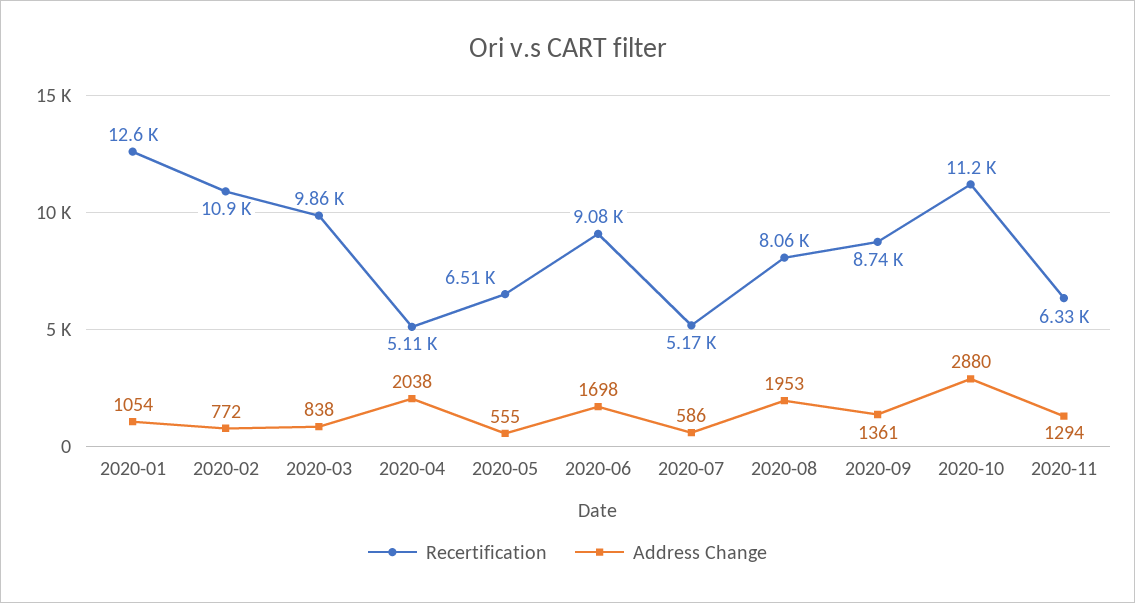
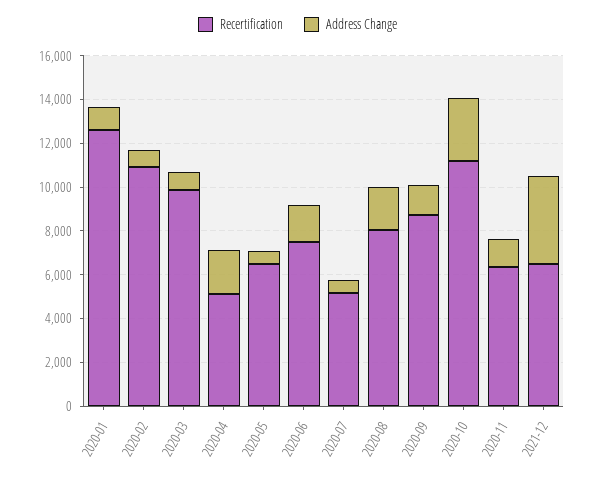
Recertification, 2020-06: 9080 -> 7500
Recertification, 2021-12: none -> 6500
Address Change, 2021-12: none -> 4000

